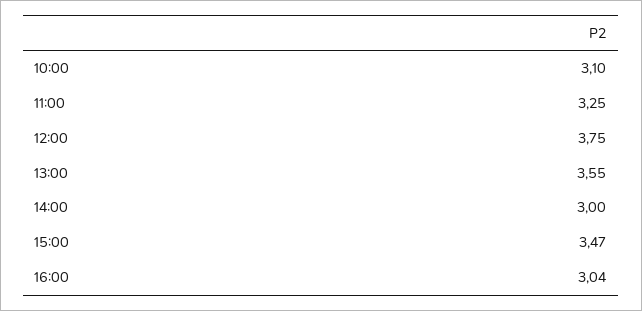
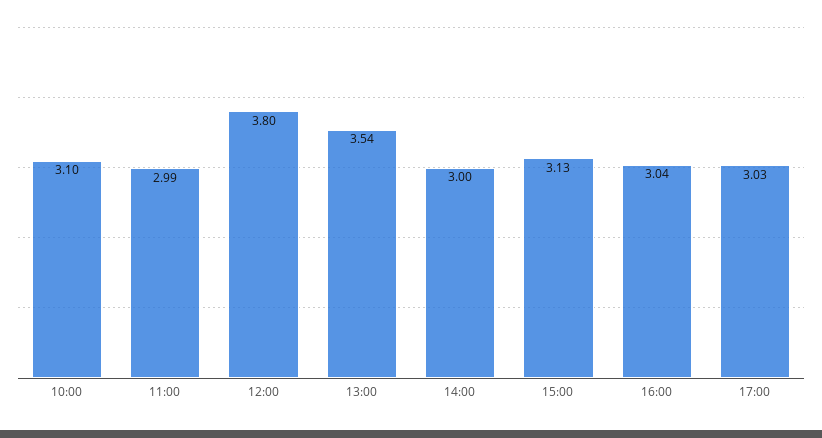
11:00: 3.25 -> 2.99
12:00: 3.75 -> 3.8
13:00: 3.55 -> 3.54
15:00: 3.47 -> 3.13
17:00: none -> 3.03

